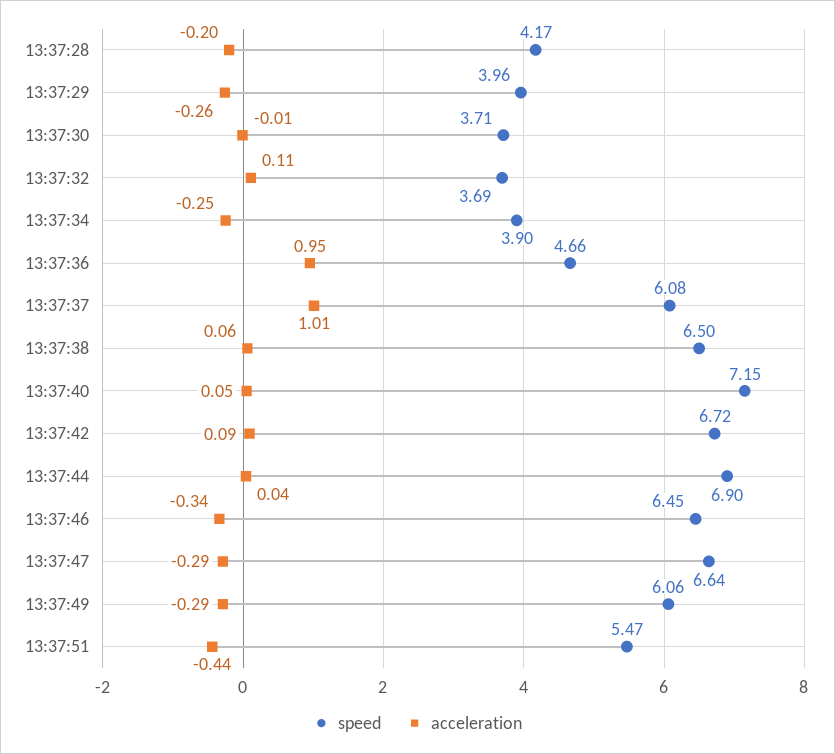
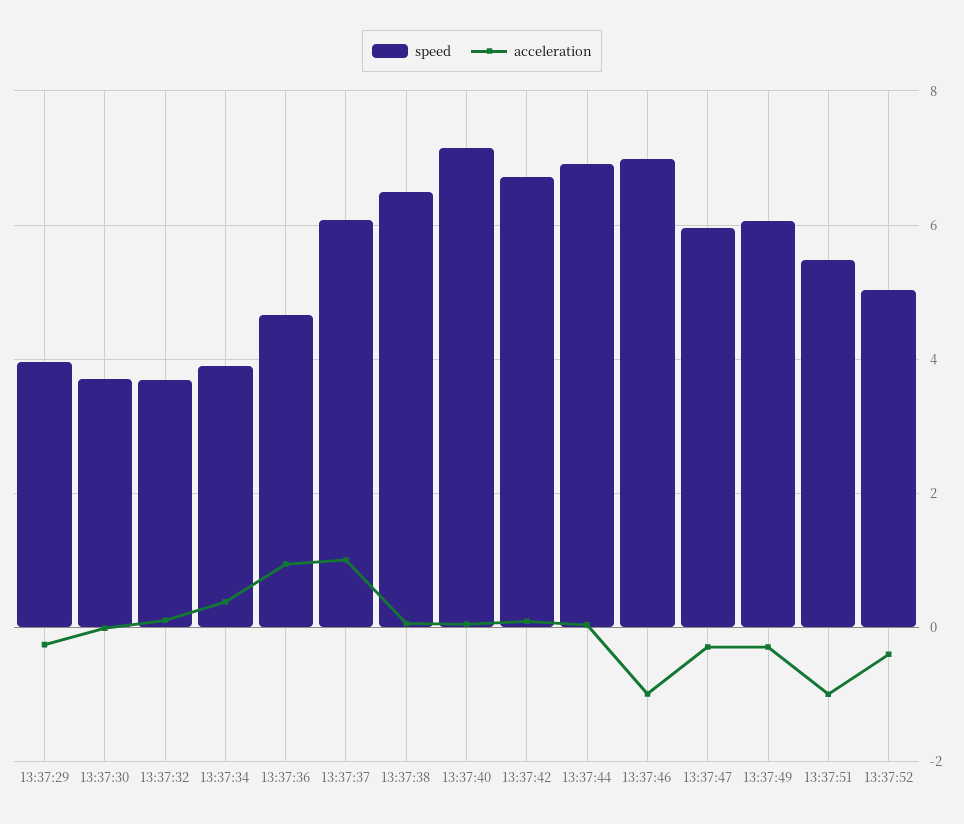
speed, 13:37:28: 4.17 -> none
acceleration, 13:37:28: -0.2 -> none
acceleration, 13:37:34: -0.25 -> 0.4
speed, 13:37:46: 6.45 -> 7
acceleration, 13:37:46: -0.34 -> -1
speed, 13:37:47: 6.64 -> 6
acceleration, 13:37:51: -0.44 -> -1
speed, 13:37:52: none -> 5
acceleration, 13:37:52: none -> -0.4

